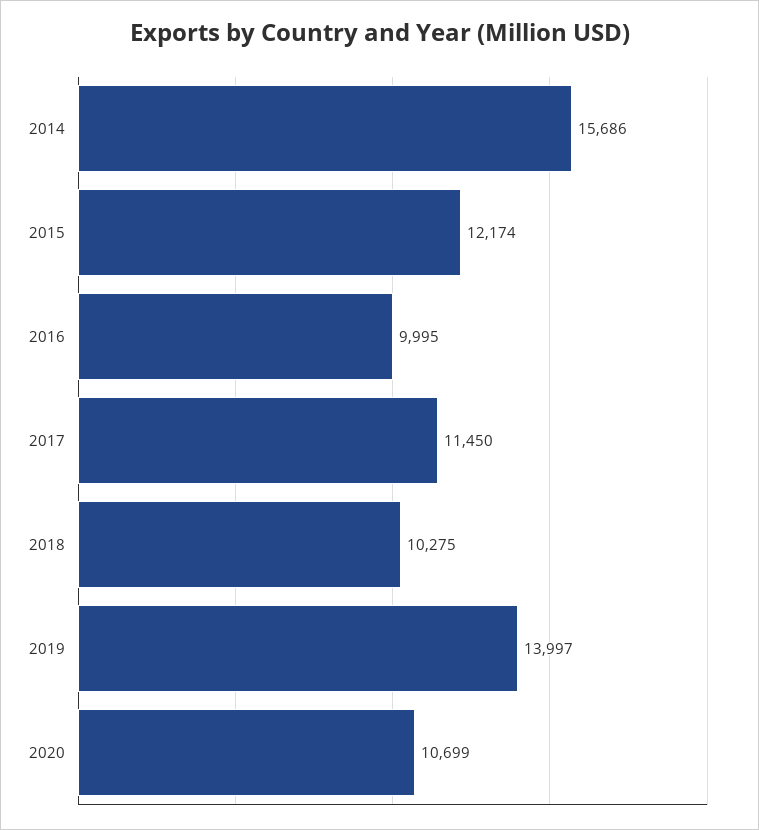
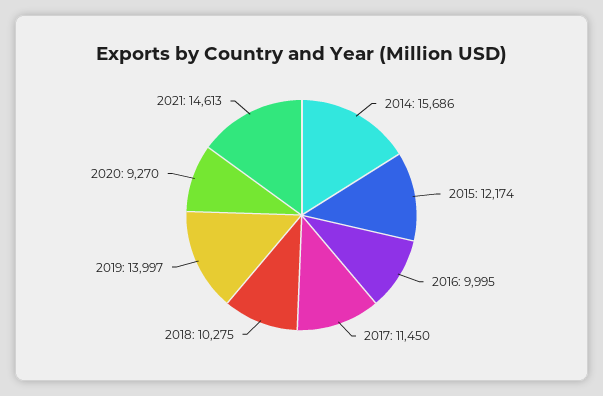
2020: 10699 -> 9270
2021: none -> 14613

